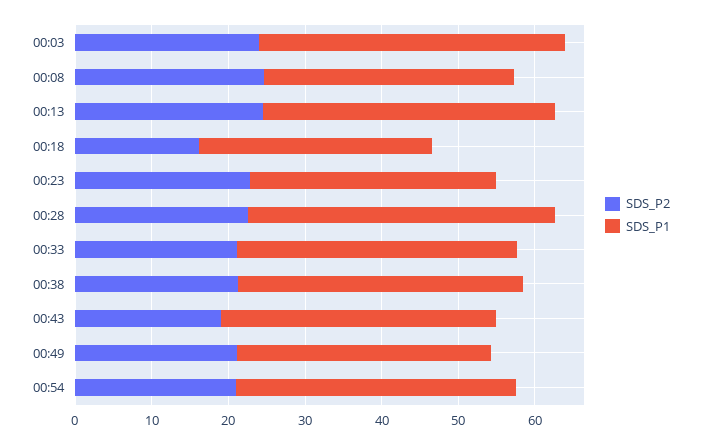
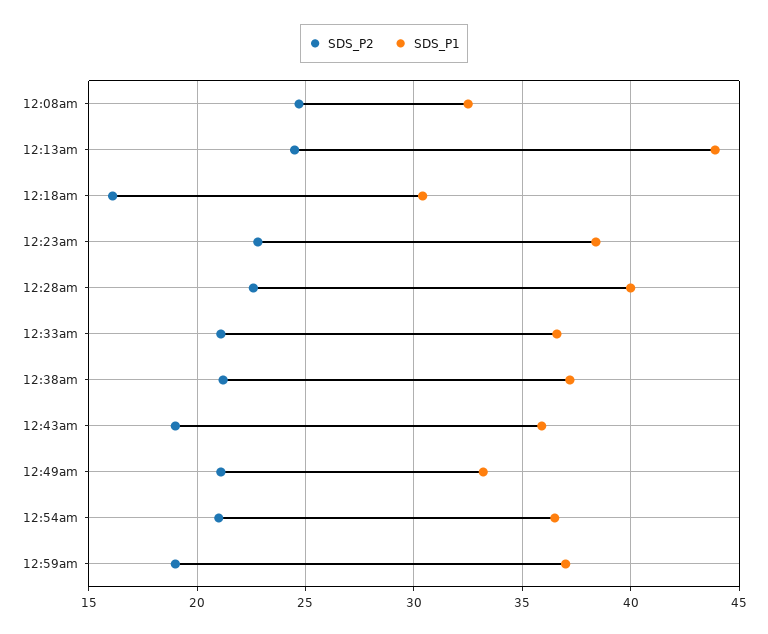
SDS_P2, 00:03: 24 -> none
SDS_P1, 00:03: 40 -> none
SDS_P1, 00:13: 38 -> 44
SDS_P1, 00:23: 32 -> 38.5
SDS_P2, 12:59am: none -> 19
SDS_P1, 12:59am: none -> 37

